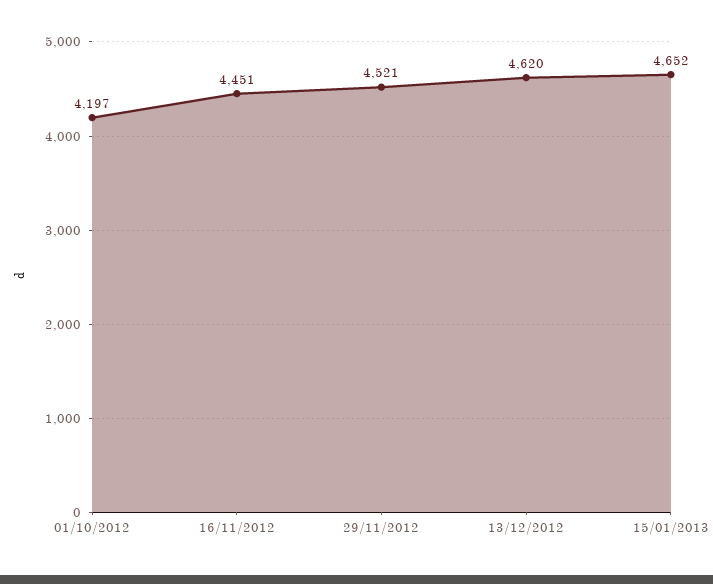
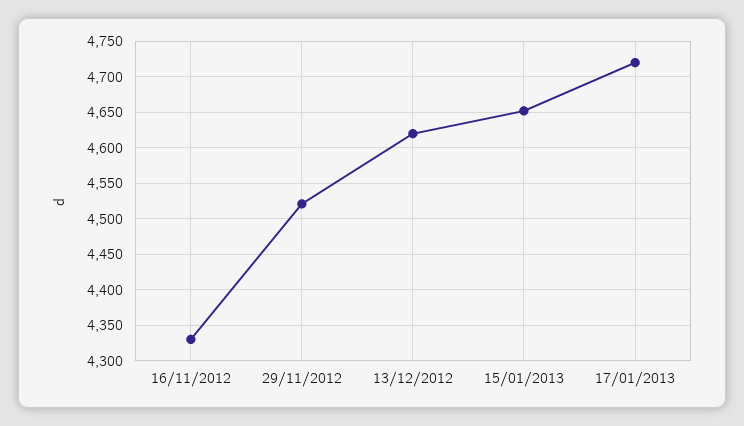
01/10/2012: 4197 -> none
16/11/2012: 4451 -> 4330
17/01/2013: none -> 4720

